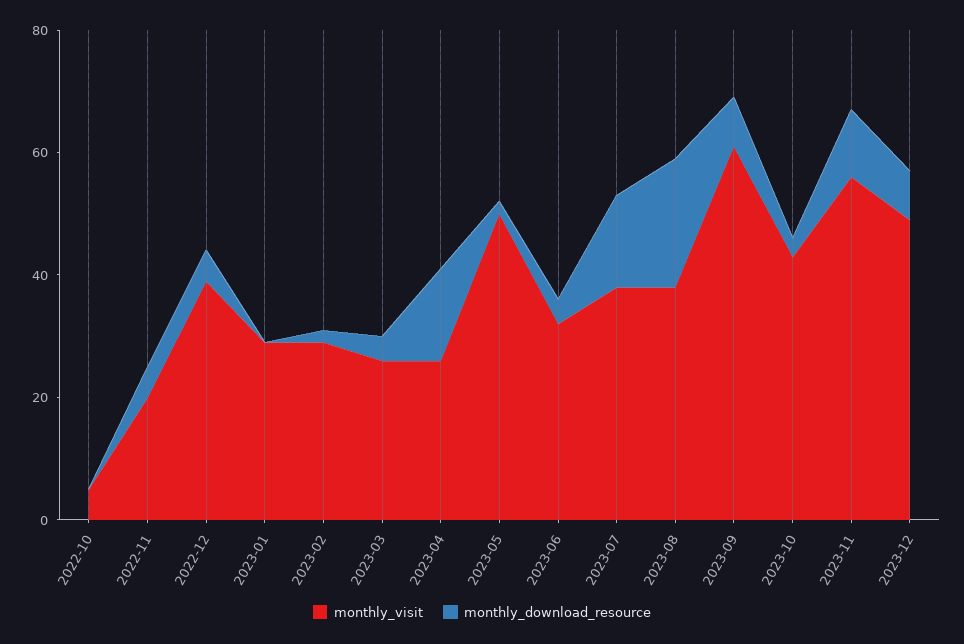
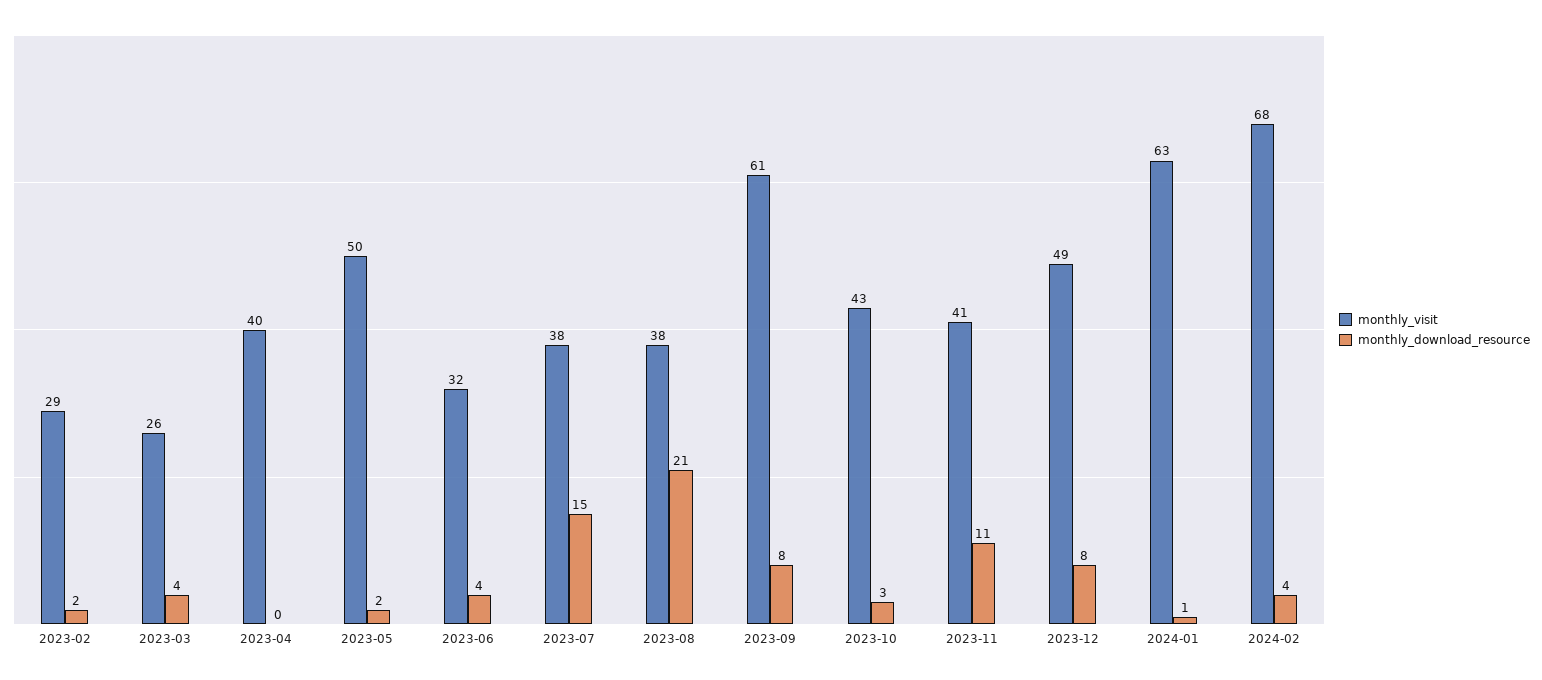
monthly_visit, 2022-10: 5 -> none
monthly_download_resource, 2022-10: 0 -> none
monthly_visit, 2022-11: 20 -> none
monthly_download_resource, 2022-11: 5 -> none
monthly_visit, 2022-12: 40 -> none
monthly_download_resource, 2022-12: 5 -> none
monthly_visit, 2023-01: 30 -> none
monthly_download_resource, 2023-01: 0 -> none
monthly_visit, 2023-04: 25 -> 40
monthly_download_resource, 2023-04: 15 -> 0
monthly_visit, 2023-11: 55 -> 41
monthly_visit, 2024-01: none -> 63
monthly_download_resource, 2024-01: none -> 1
monthly_visit, 2024-02: none -> 68
monthly_download_resource, 2024-02: none -> 4

